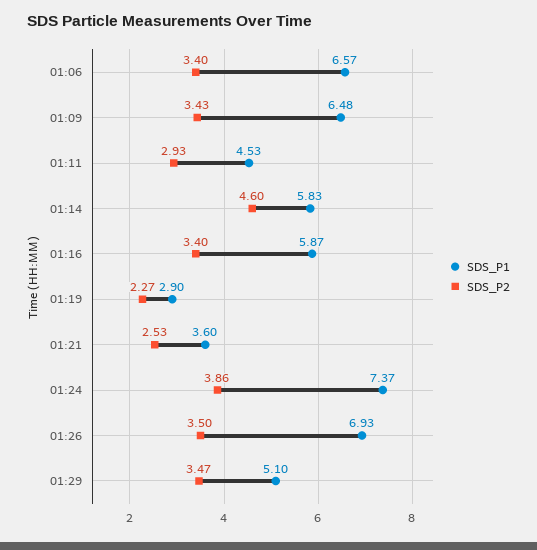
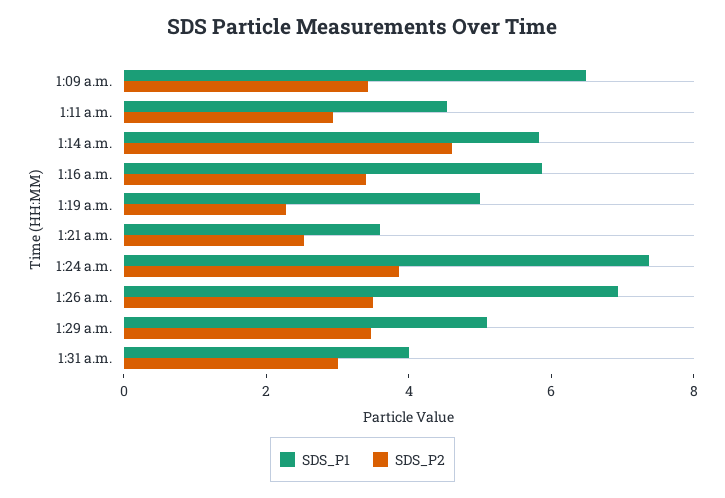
SDS_P1, 01:06: 6.57 -> none
SDS_P2, 01:06: 3.4 -> none
SDS_P1, 01:19: 2.9 -> 5
SDS_P1, 1:31 a.m.: none -> 4
SDS_P2, 1:31 a.m.: none -> 3

